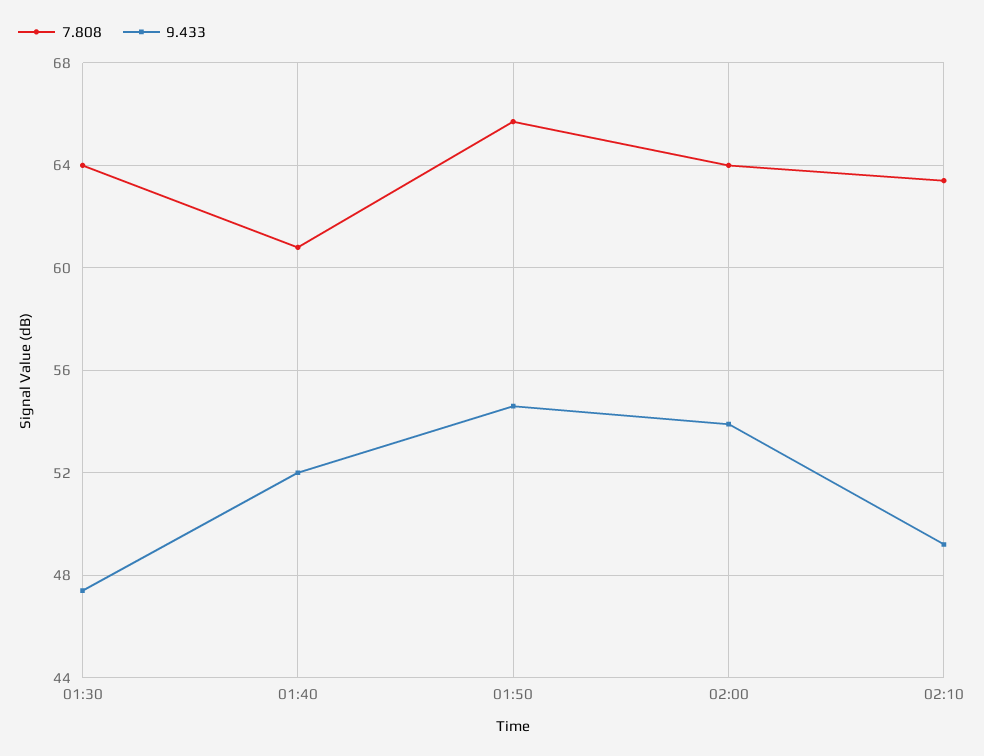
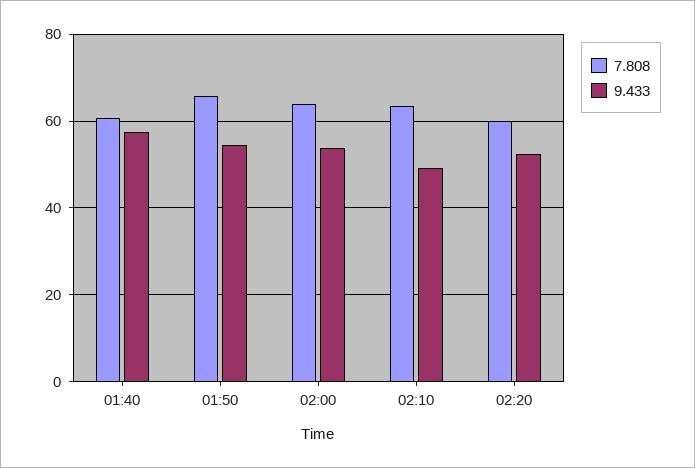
7.808, 01:30: 64 -> none
9.433, 01:30: 47.5 -> none
9.433, 01:40: 52 -> 58
7.808, 02:20: none -> 60
9.433, 02:20: none -> 52

